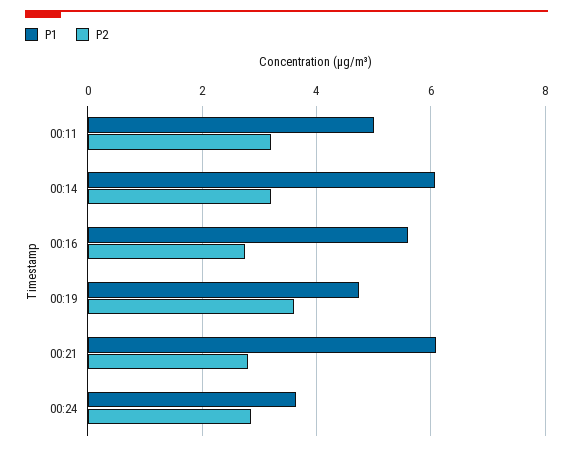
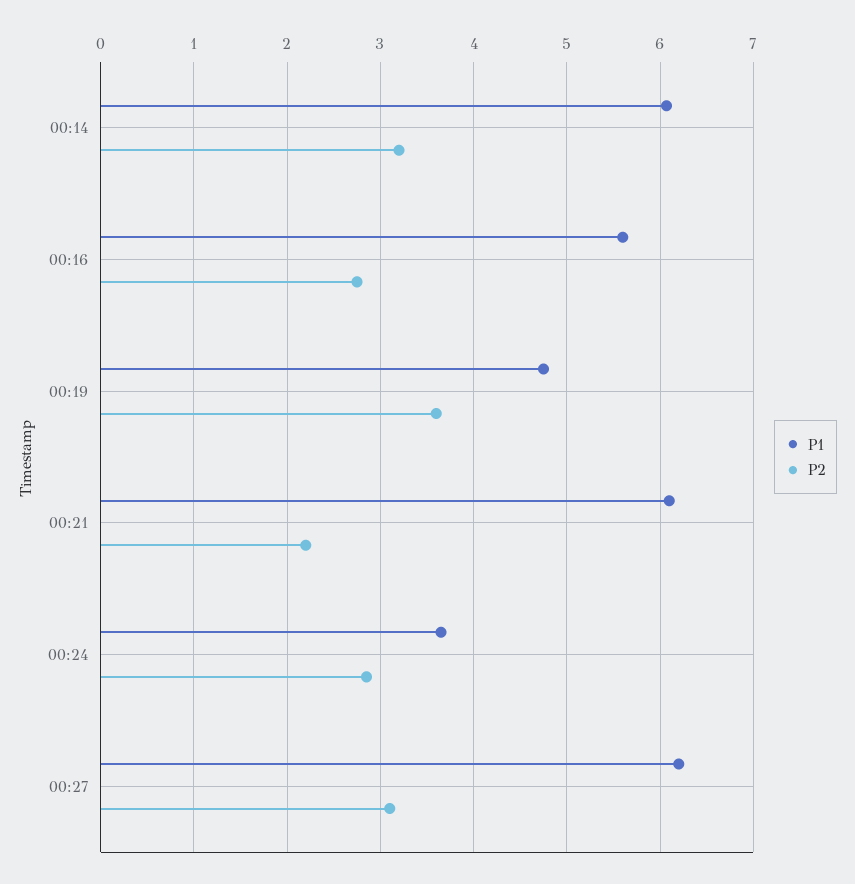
P1, 00:11: 5 -> none
P2, 00:11: 3.2 -> none
P2, 00:21: 2.8 -> 2.2
P1, 00:27: none -> 6.2
P2, 00:27: none -> 3.1

